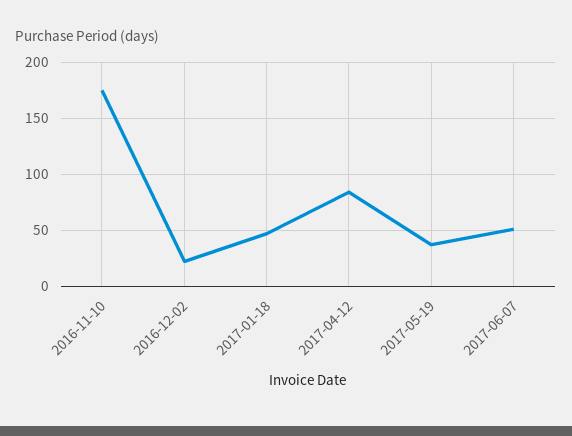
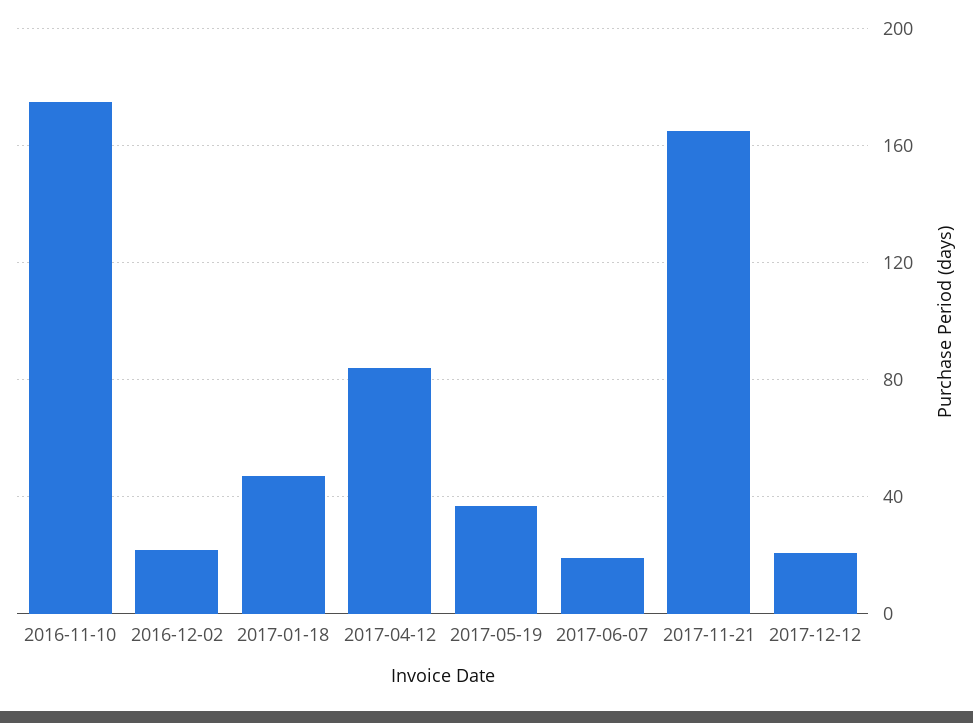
2017-06-07: 50 -> 20
2017-11-21: none -> 165
2017-12-12: none -> 20

